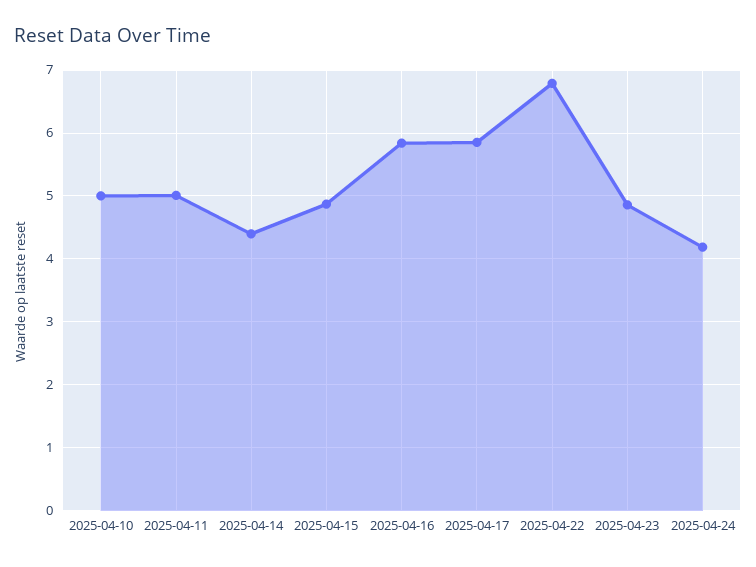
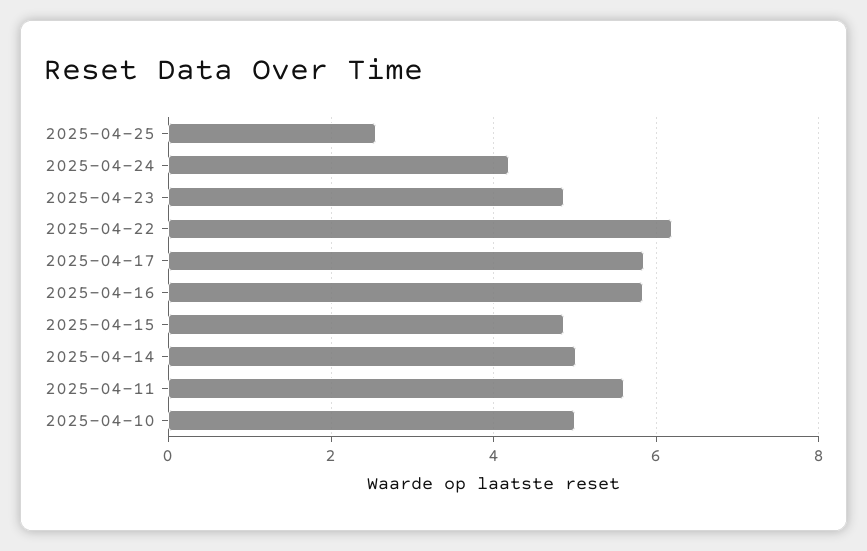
2025-04-11: 5 -> 5.6
2025-04-14: 4.4 -> 5
2025-04-22: 6.8 -> 6.2
2025-04-25: none -> 2.6

